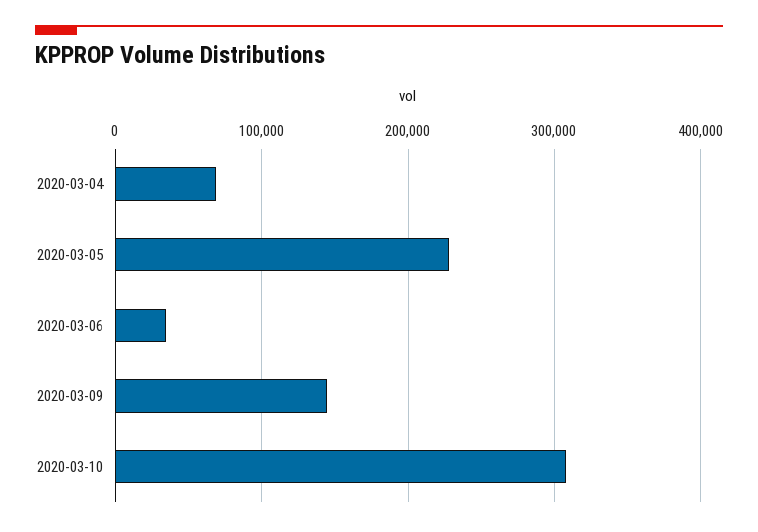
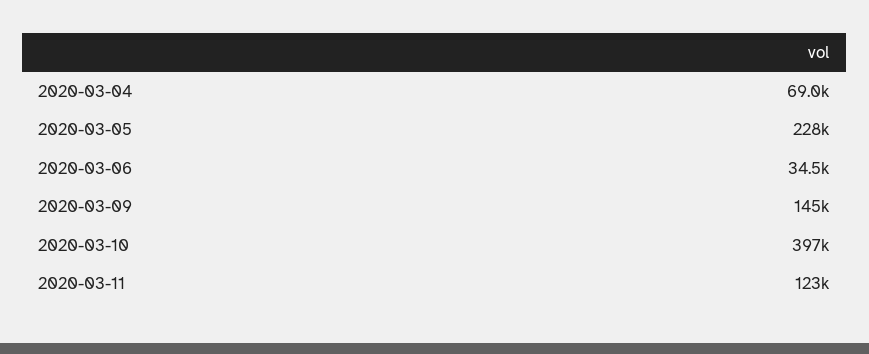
2020-03-10: 310000 -> 397000
2020-03-11: none -> 123000

